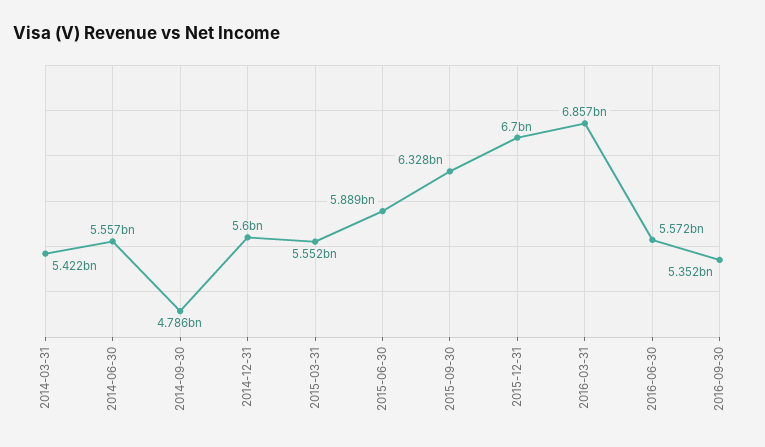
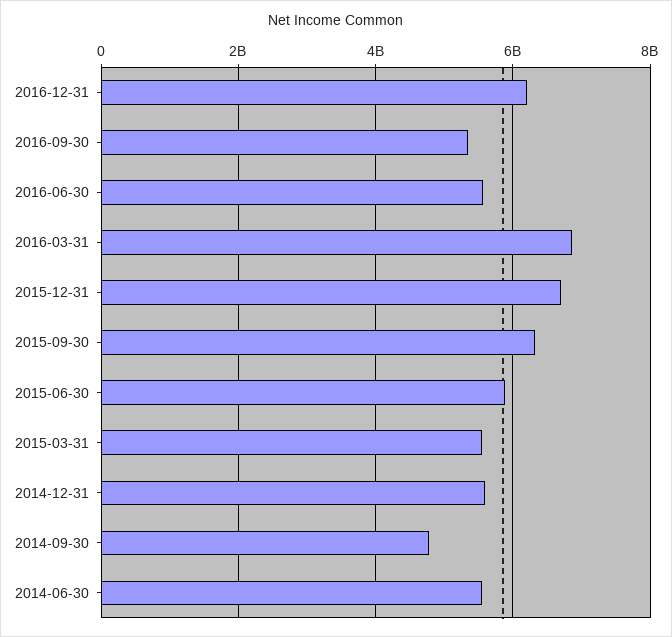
2014-03-31: 5422000000 -> none
2016-12-31: none -> 6200000000

